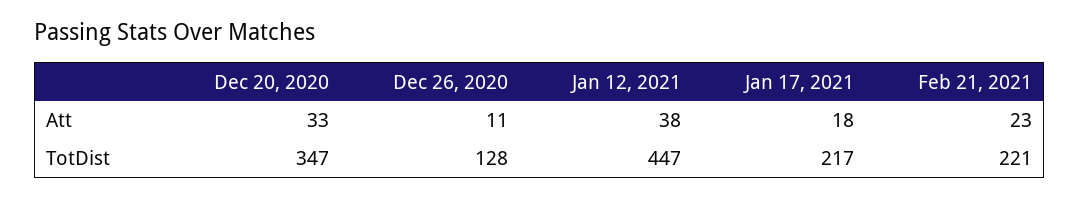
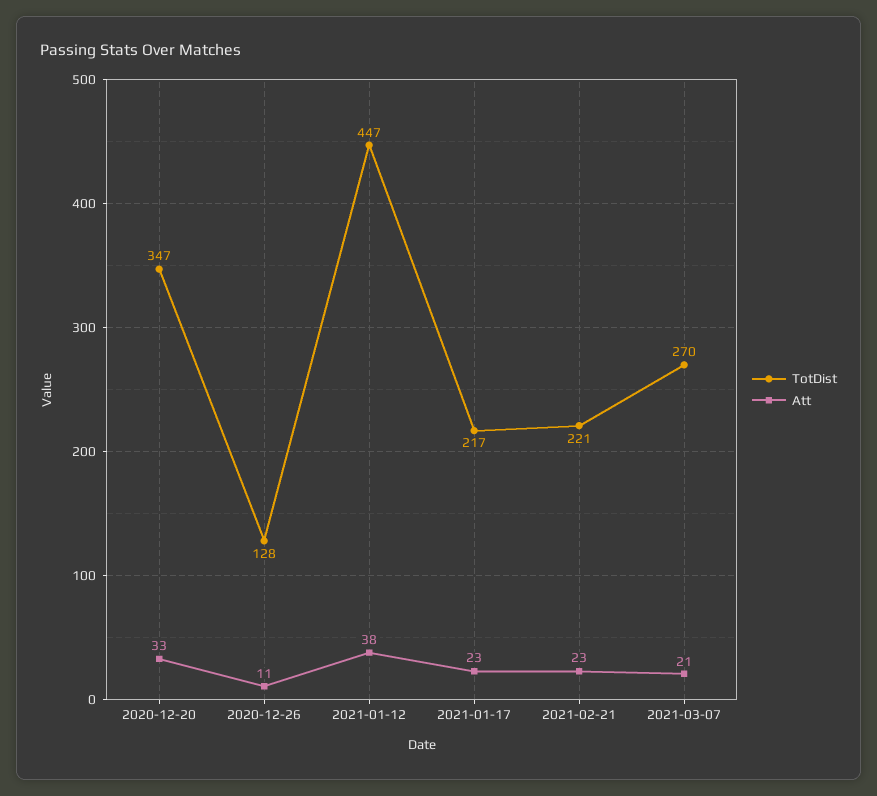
Att, Jan 17, 2021: 18 -> 23
TotDist, 2021-03-07: none -> 270
Att, 2021-03-07: none -> 21

